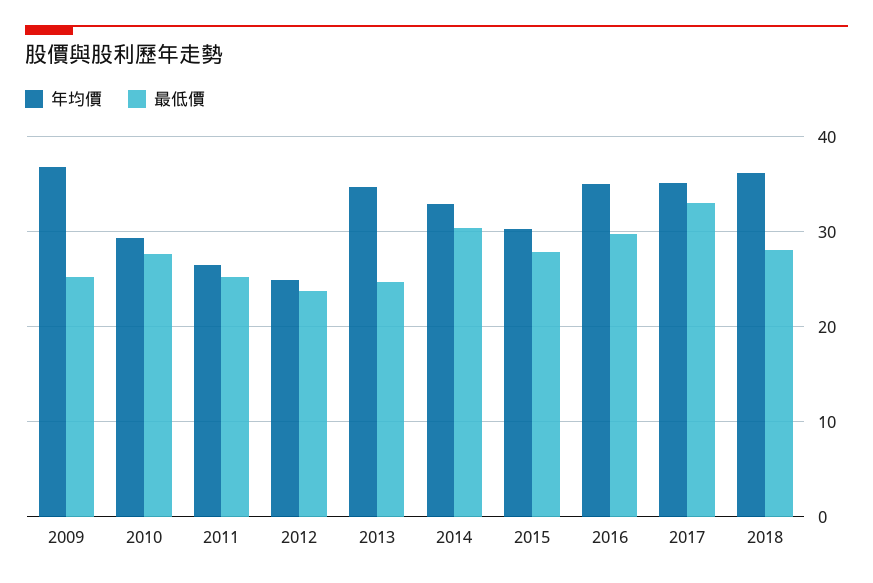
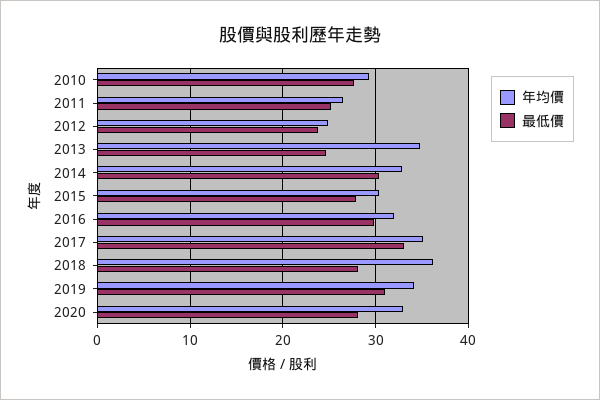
年均價, 2009: 37 -> none
最低價, 2009: 25 -> none
年均價, 2016: 35 -> 32
年均價, 2019: none -> 34
最低價, 2019: none -> 31
年均價, 2020: none -> 33
最低價, 2020: none -> 28

